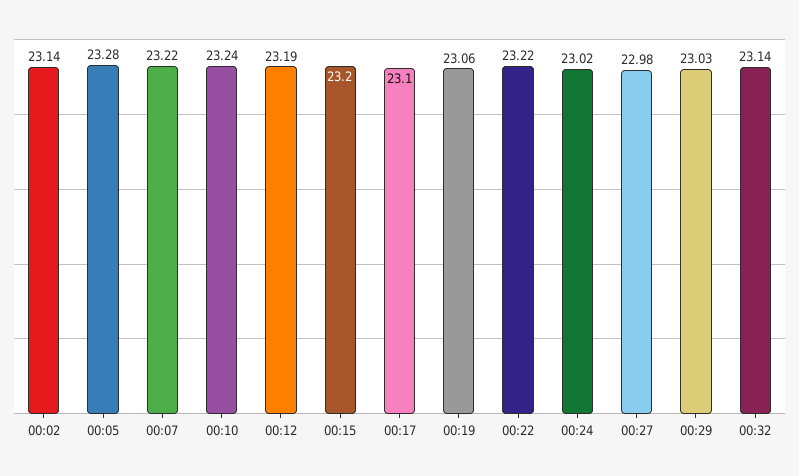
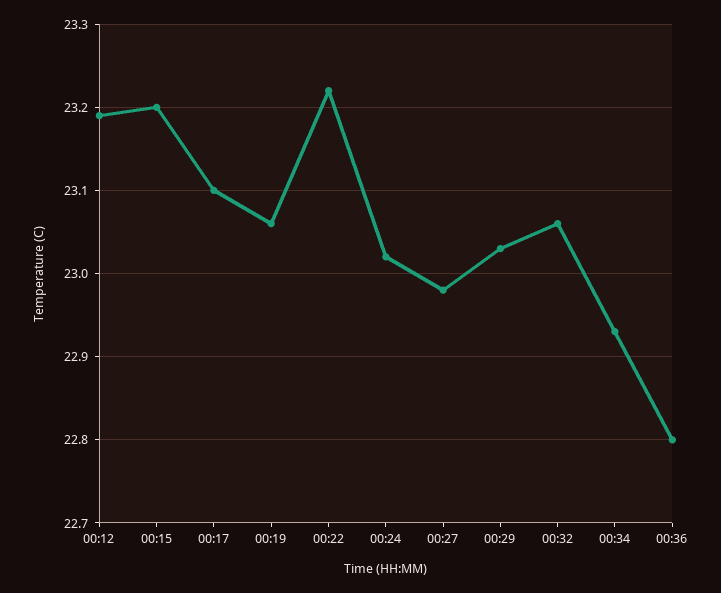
00:02: 23.14 -> none
00:05: 23.28 -> none
00:07: 23.22 -> none
00:10: 23.24 -> none
00:32: 23.14 -> 23.06
00:34: none -> 22.93
00:36: none -> 22.8

